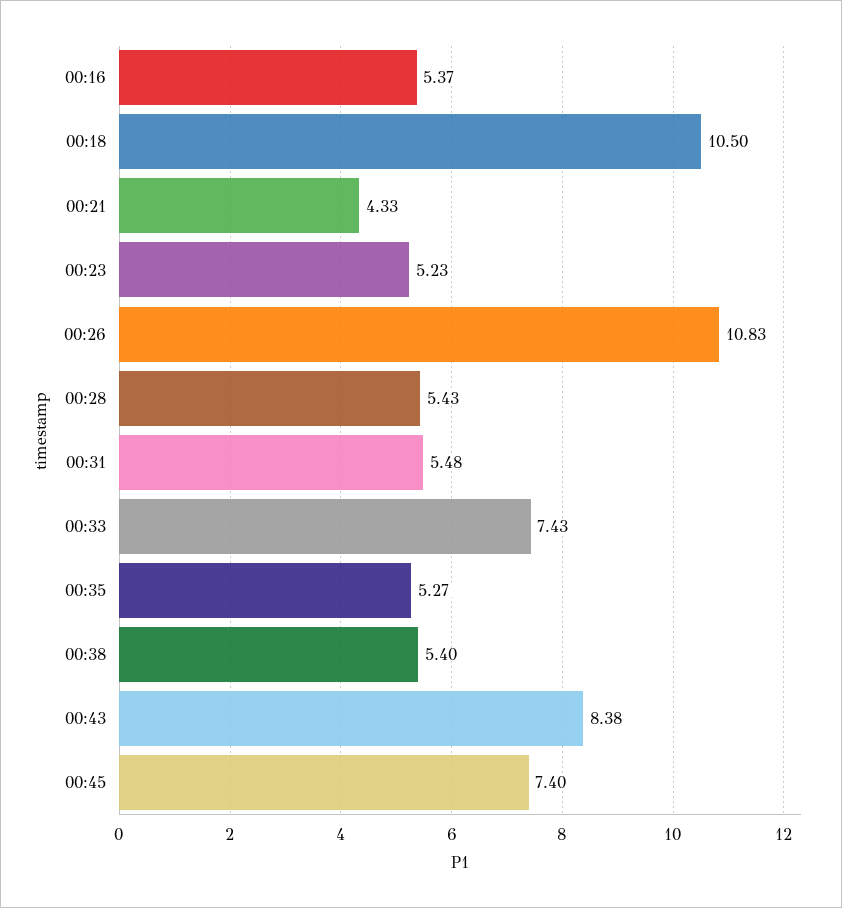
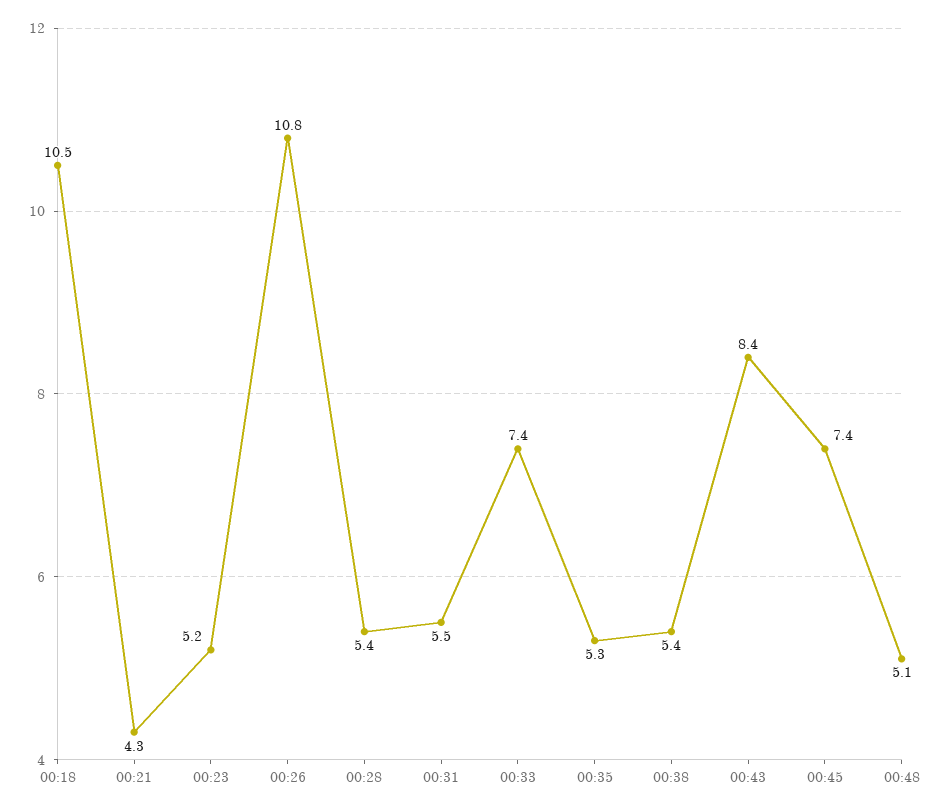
00:16: 5.37 -> none
00:48: none -> 5.1

